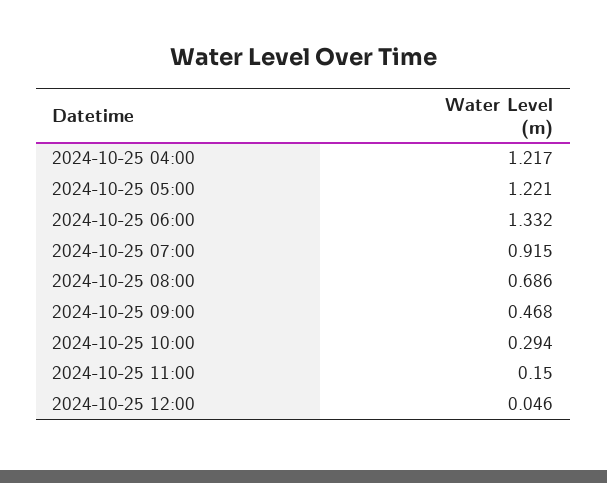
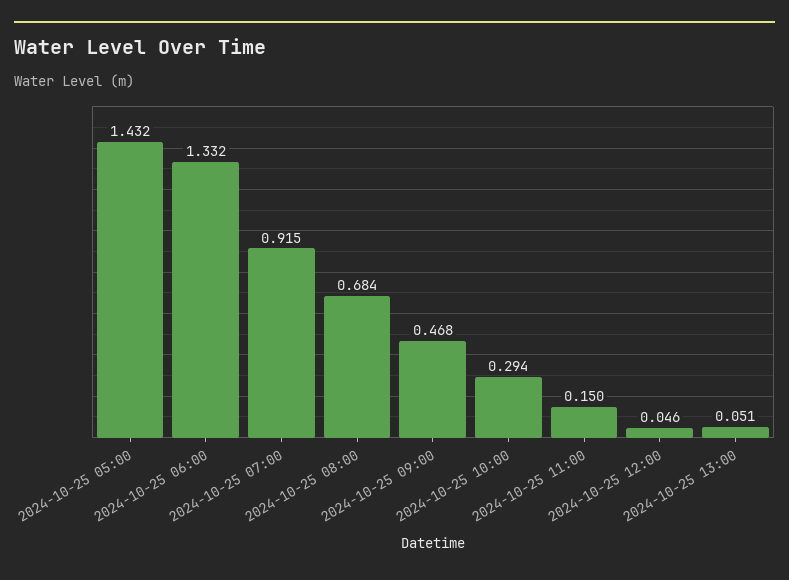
2024-10-25 04:00: 1.217 -> none
2024-10-25 05:00: 1.221 -> 1.432
2024-10-25 08:00: 0.686 -> 0.684
2024-10-25 13:00: none -> 0.051

